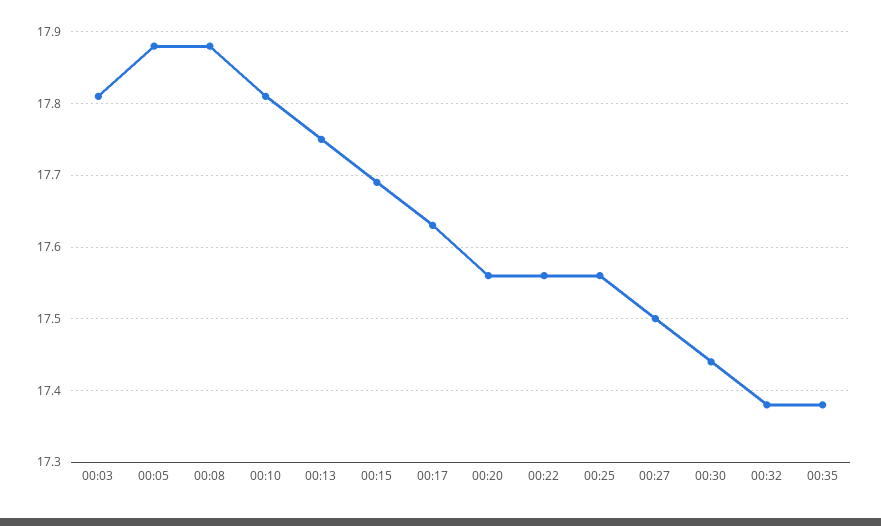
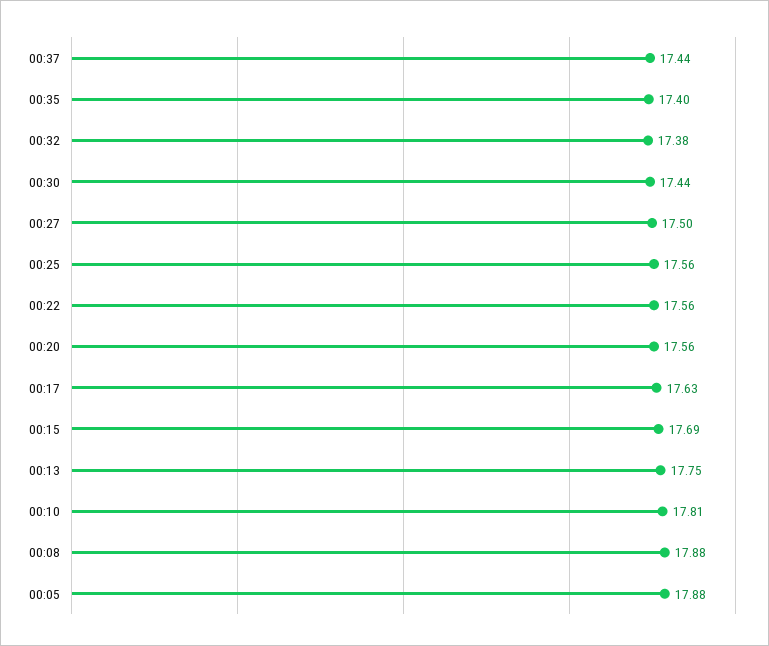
00:03: 17.81 -> none
00:35: 17.38 -> 17.4
00:37: none -> 17.44

